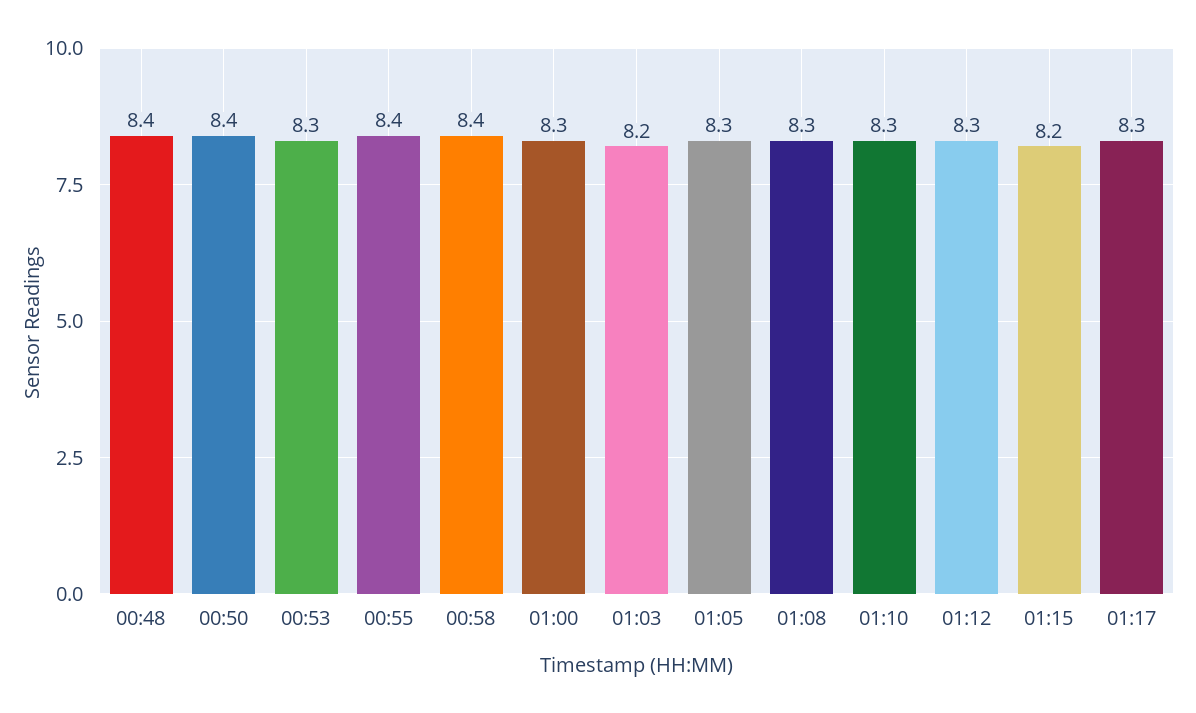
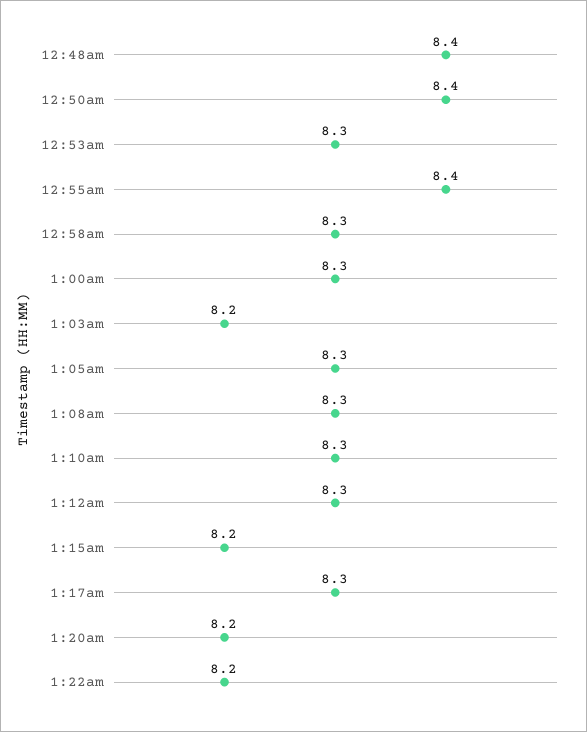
00:58: 8.4 -> 8.3
1:20am: none -> 8.2
1:22am: none -> 8.2

